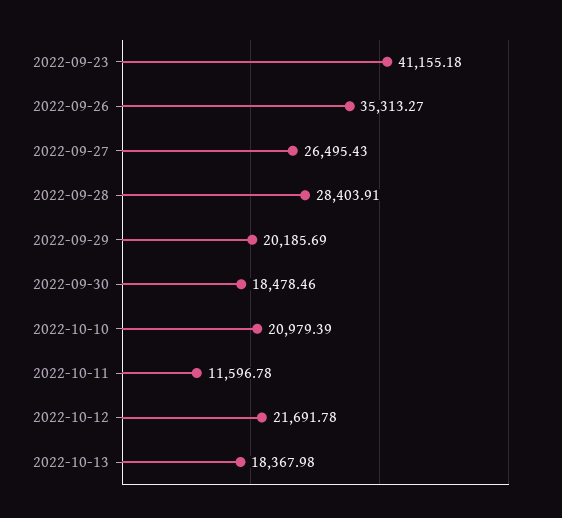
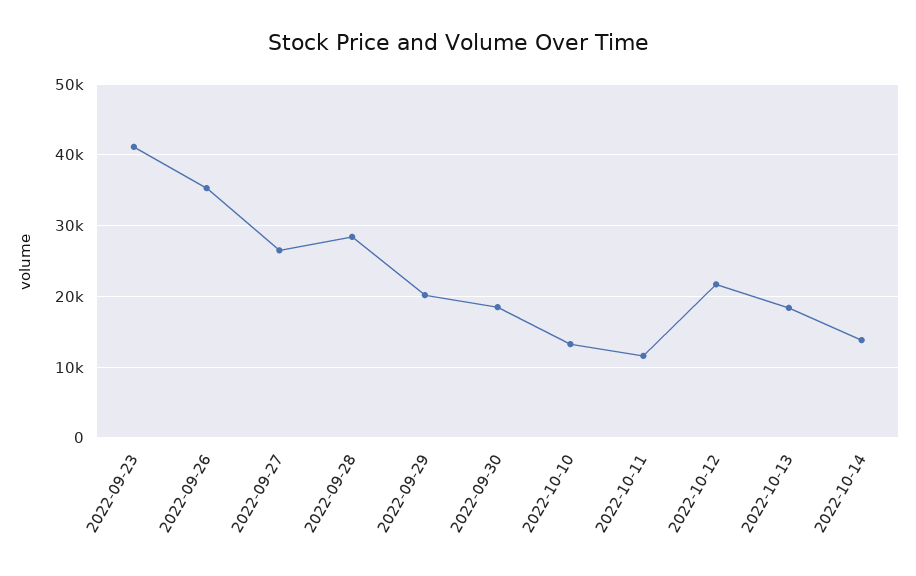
2022-10-10: 20979.39 -> 13000
2022-10-14: none -> 14000

